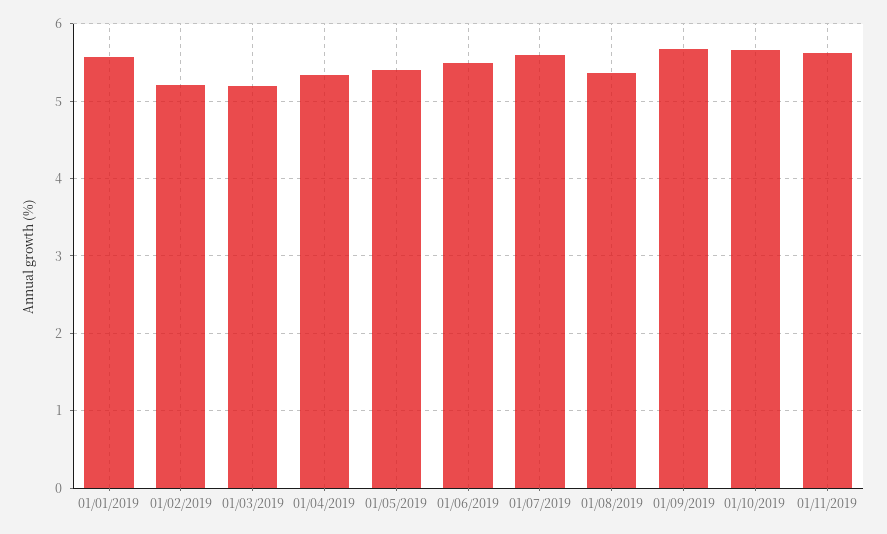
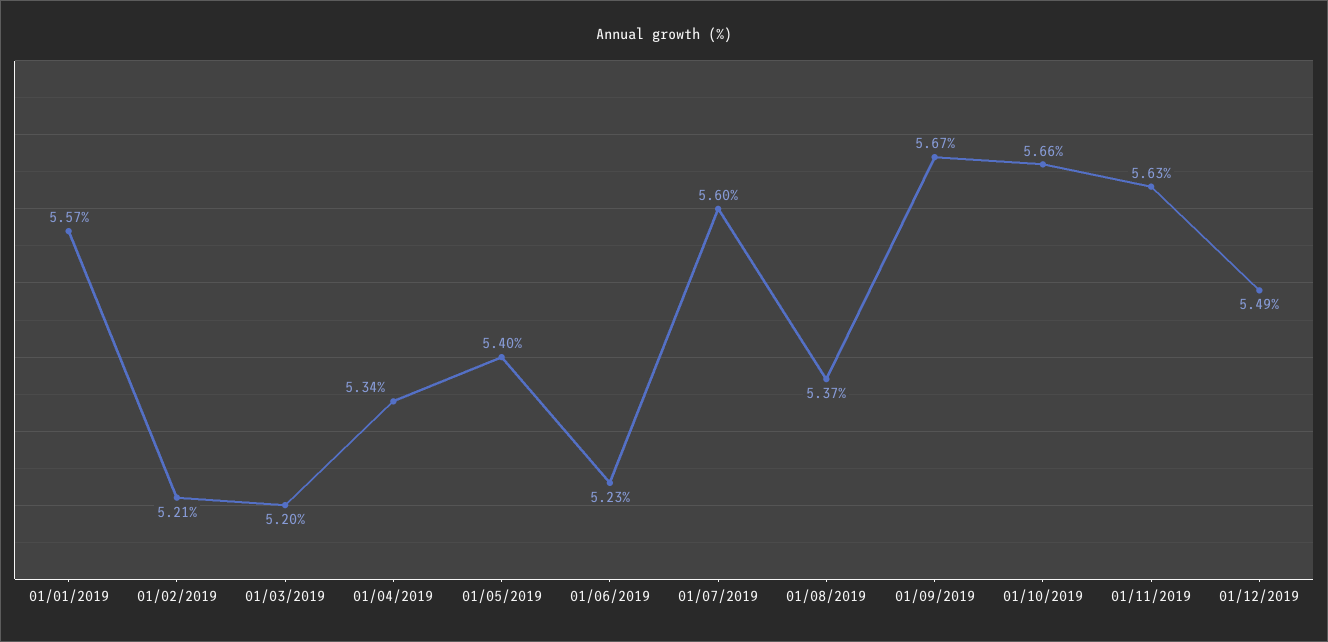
01/06/2019: 5.5 -> 5.23
01/12/2019: none -> 5.49

